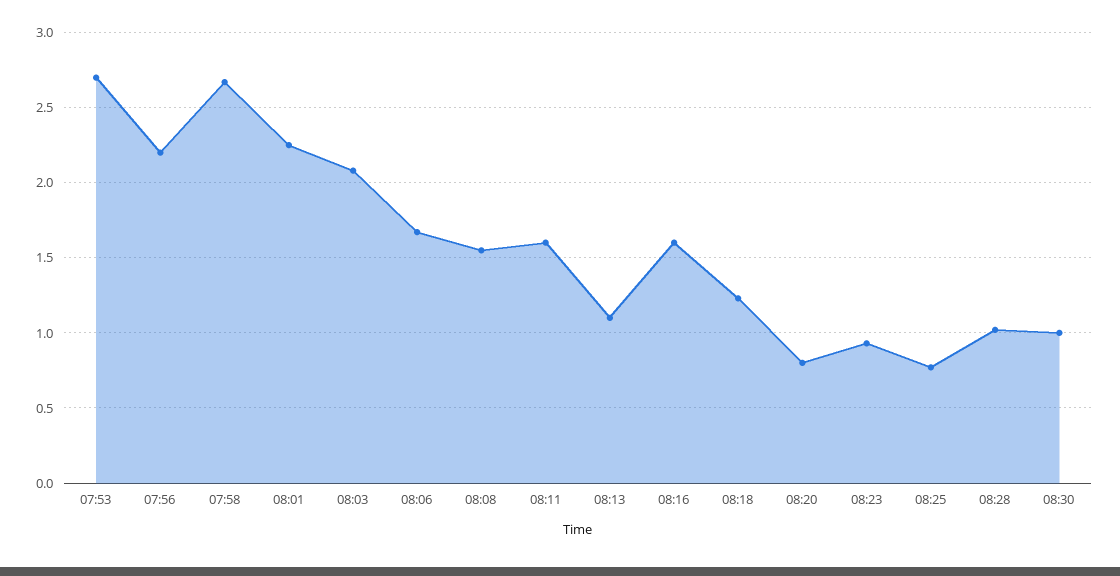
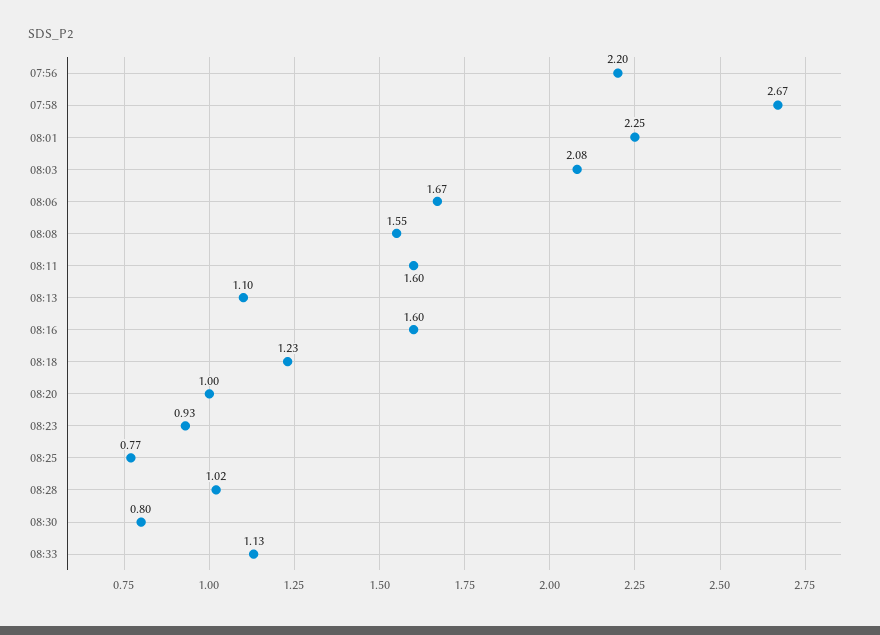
07:53: 2.7 -> none
08:20: 0.8 -> 1
08:30: 1 -> 0.8
08:33: none -> 1.13

